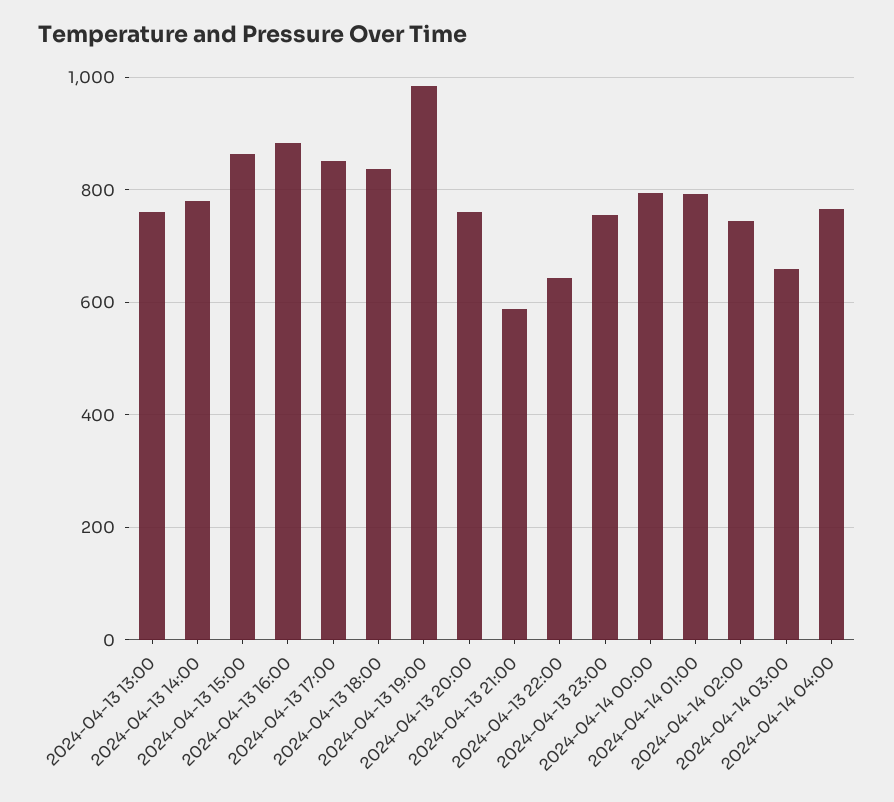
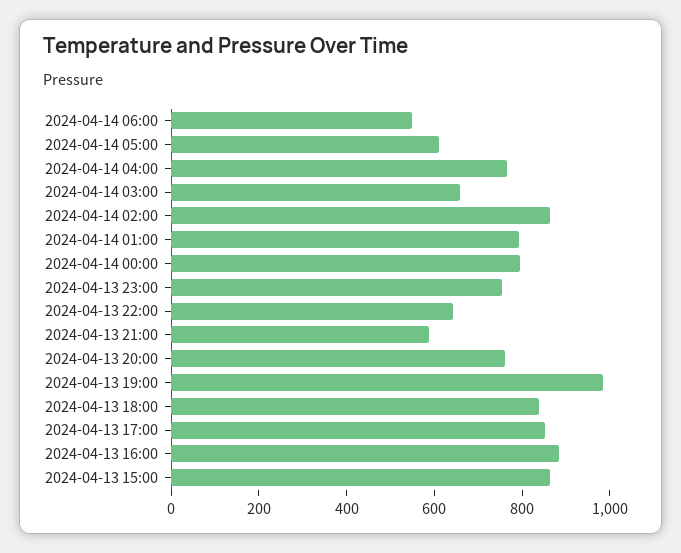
2024-04-13 13:00: 760 -> none
2024-04-13 14:00: 780 -> none
2024-04-14 02:00: 740 -> 850
2024-04-14 06:00: none -> 550
2024-04-14 05:00: none -> 600

